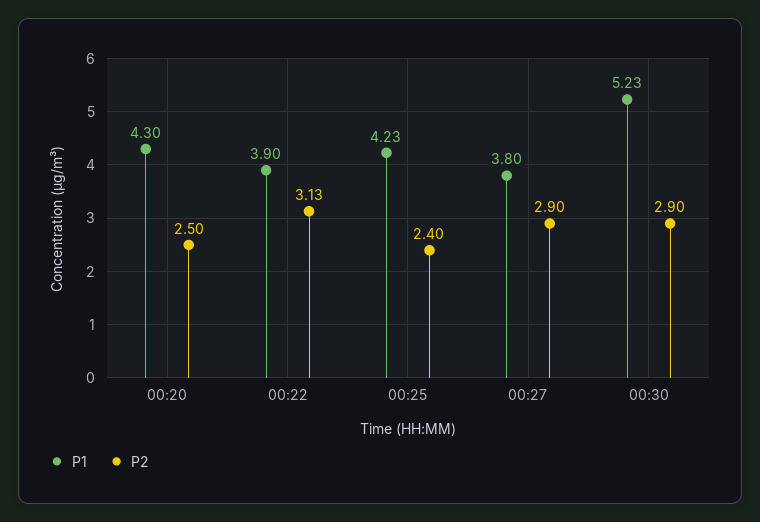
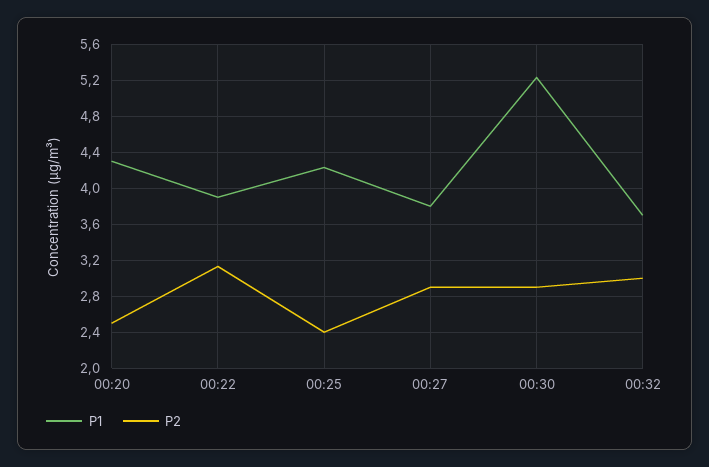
P1, 00:32: none -> 3.7
P2, 00:32: none -> 3

